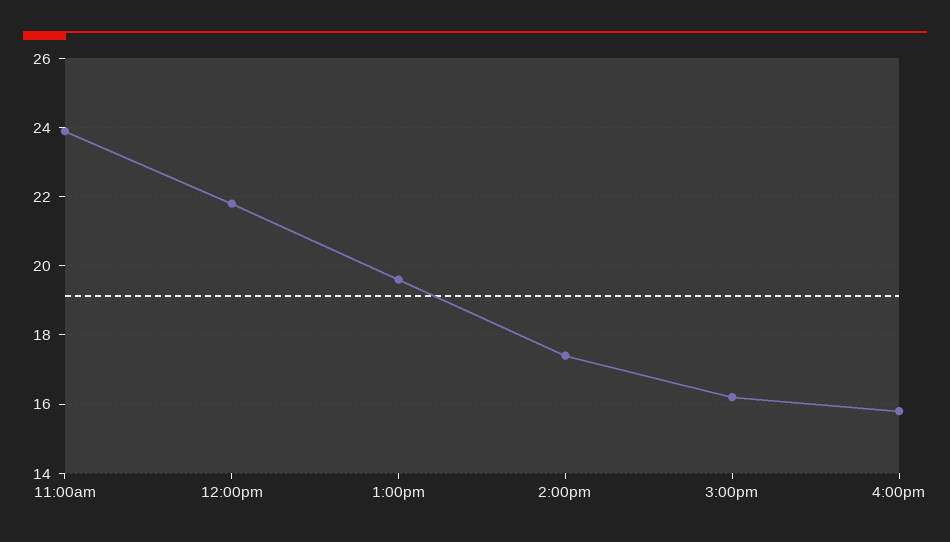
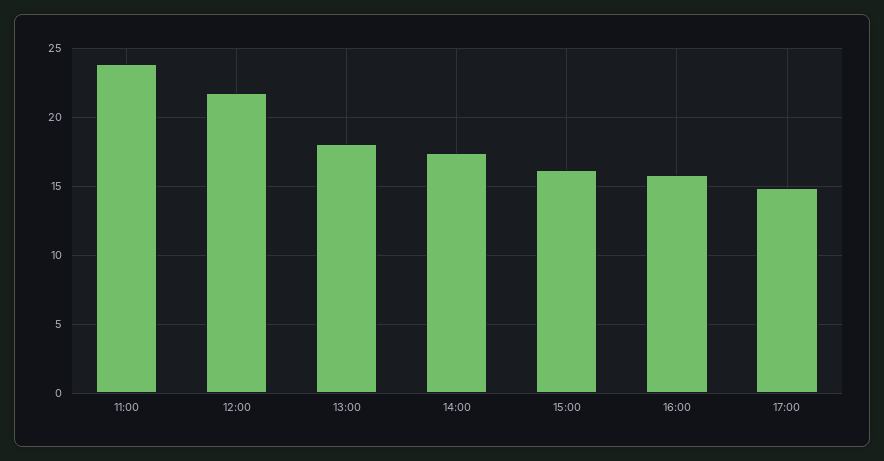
1:00pm: 19.5 -> 18
17:00: none -> 15

